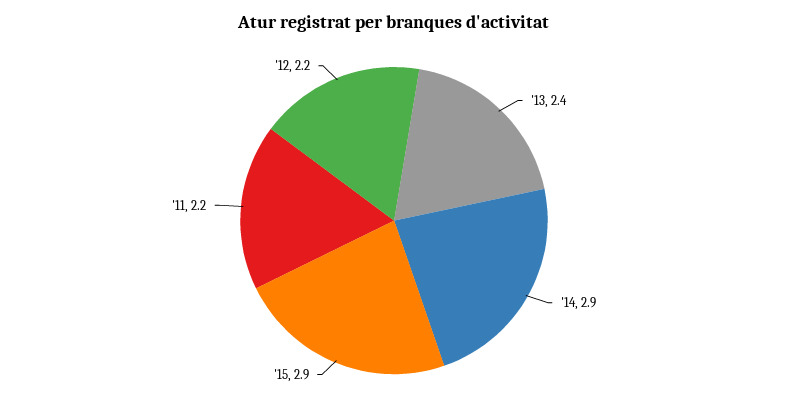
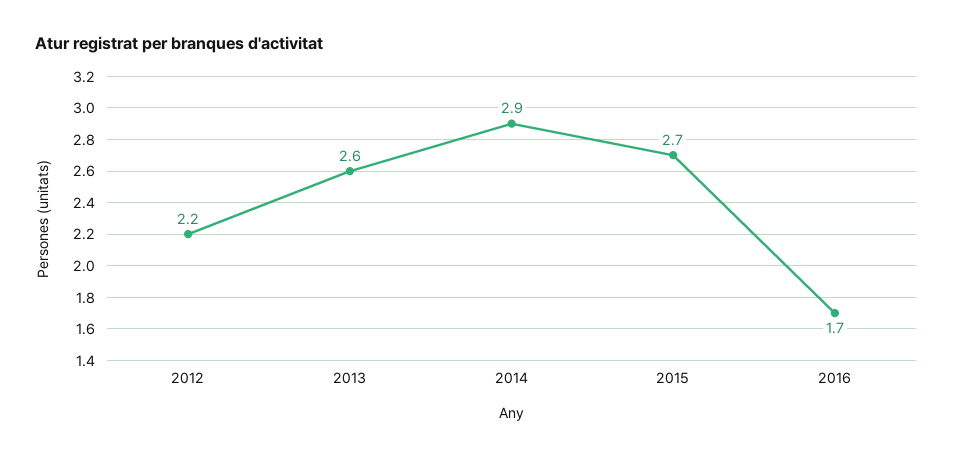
'13: 2.4 -> 2.6
'15: 2.9 -> 2.7
'11: 2.2 -> none
2016: none -> 1.7

